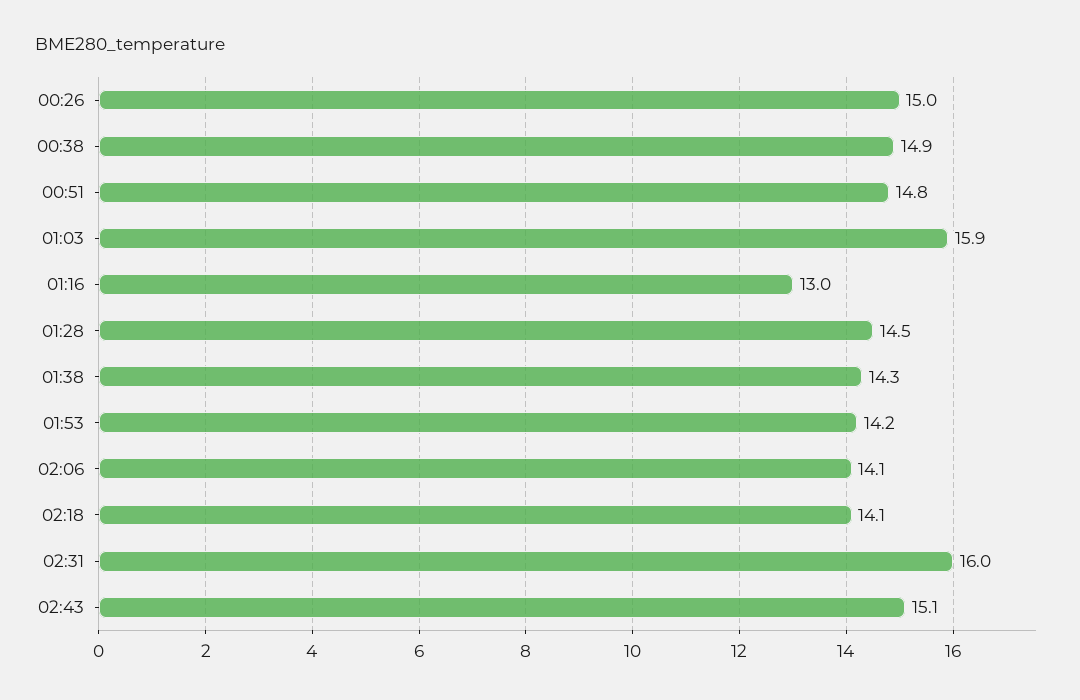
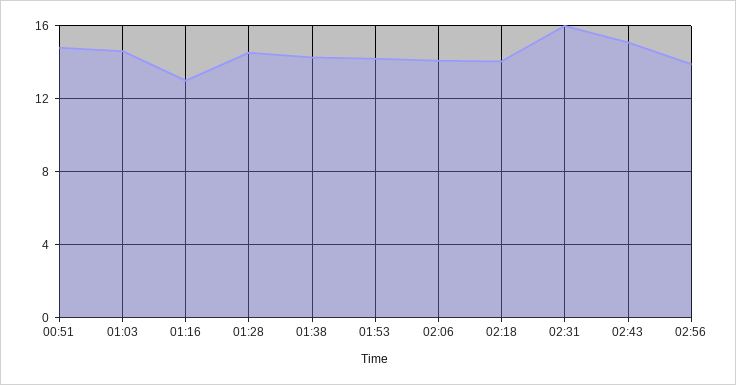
00:26: 15 -> none
00:38: 14.9 -> none
01:03: 15.9 -> 14.5
02:56: none -> 14

